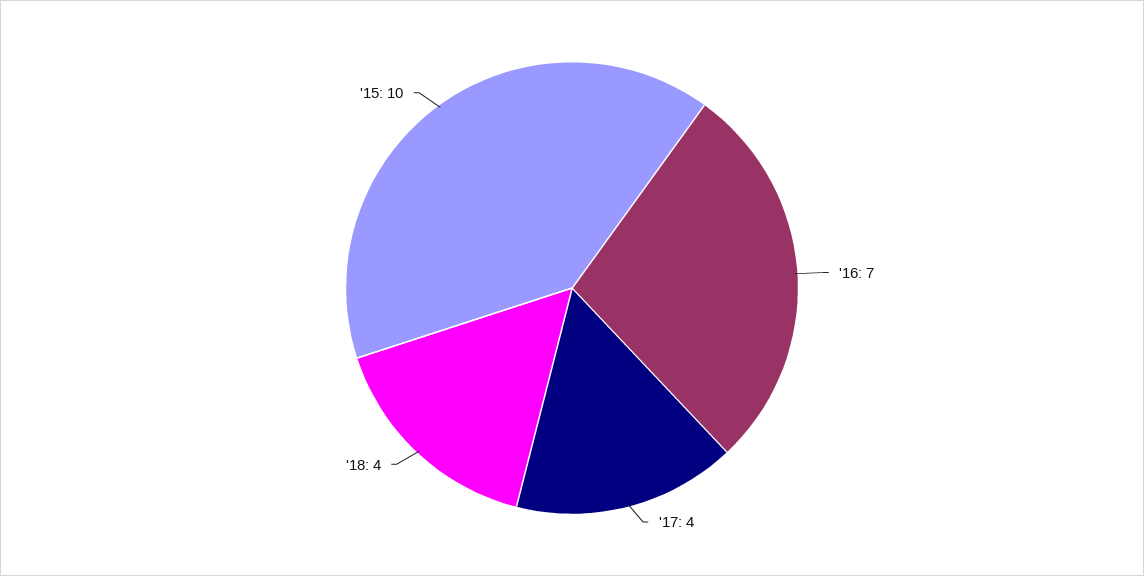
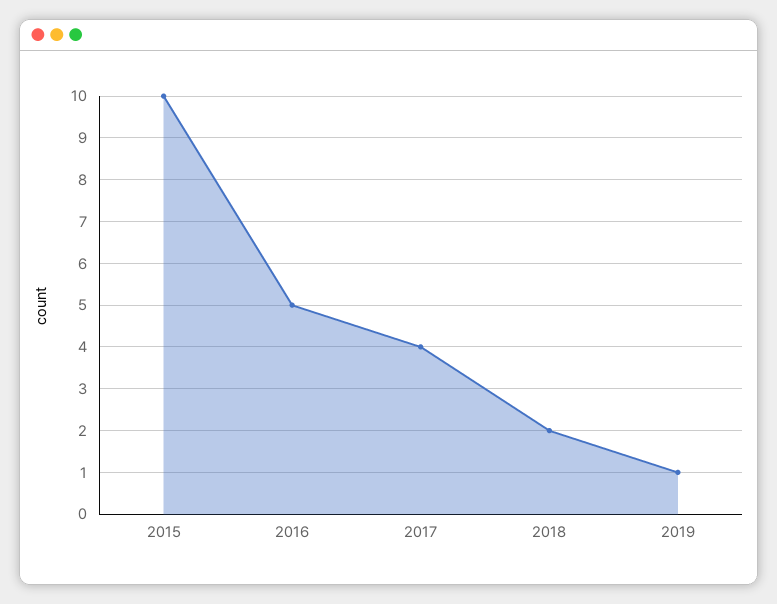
'16: 7 -> 5
'18: 4 -> 2
2019: none -> 1

